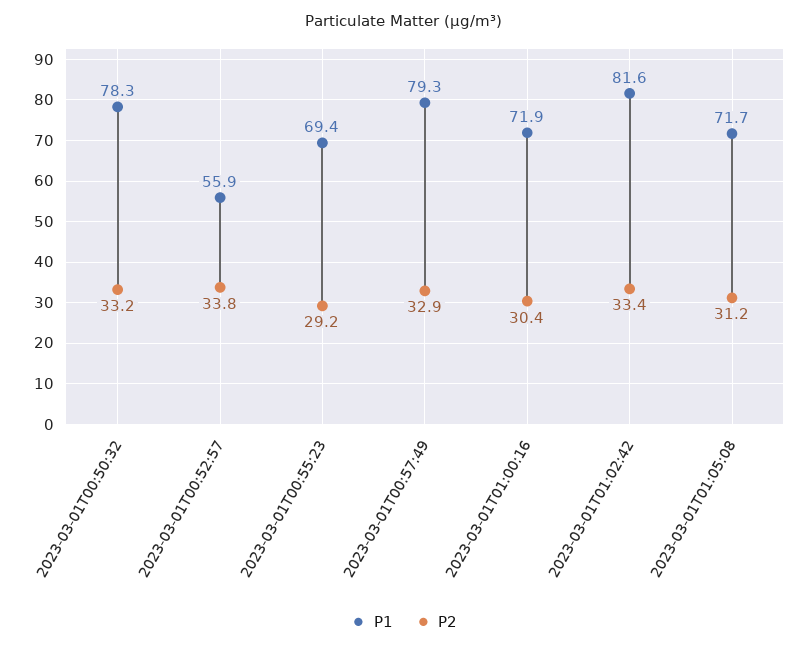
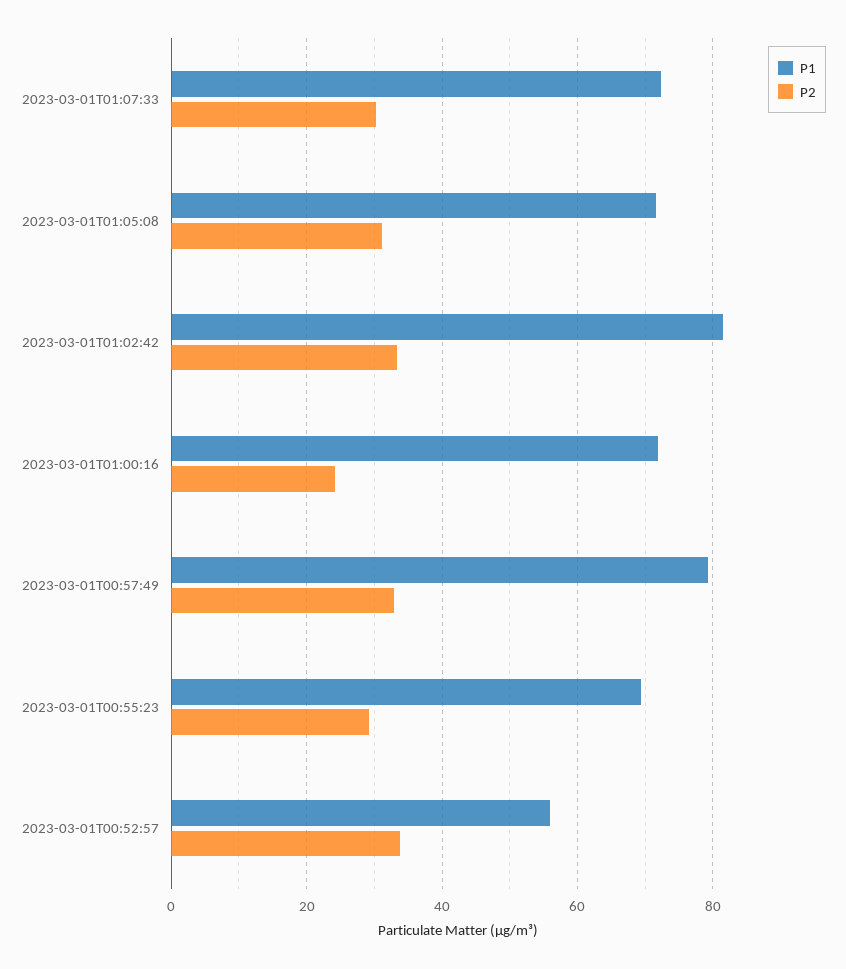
P1, 2023-03-01T00:50:32: 78.3 -> none
P2, 2023-03-01T00:50:32: 33.2 -> none
P2, 2023-03-01T01:00:16: 30.4 -> 24
P1, 2023-03-01T01:07:33: none -> 72
P2, 2023-03-01T01:07:33: none -> 30

